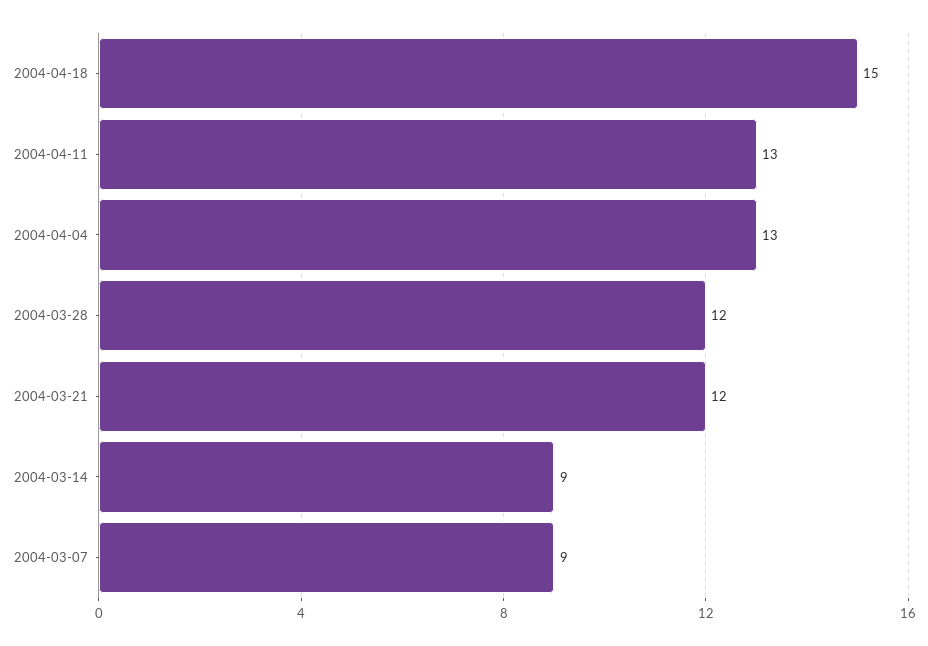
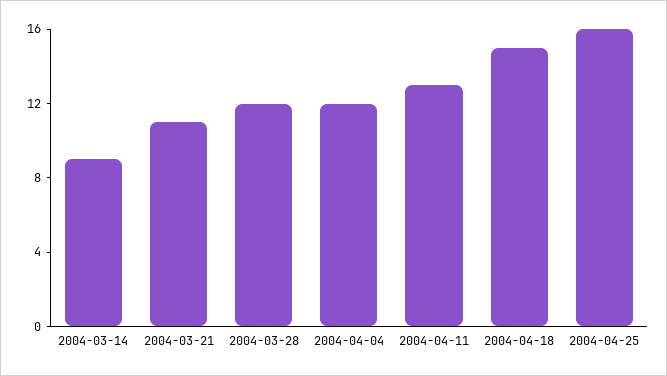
2004-04-04: 13 -> 12
2004-03-21: 12 -> 11
2004-03-07: 9 -> none
2004-04-25: none -> 16

